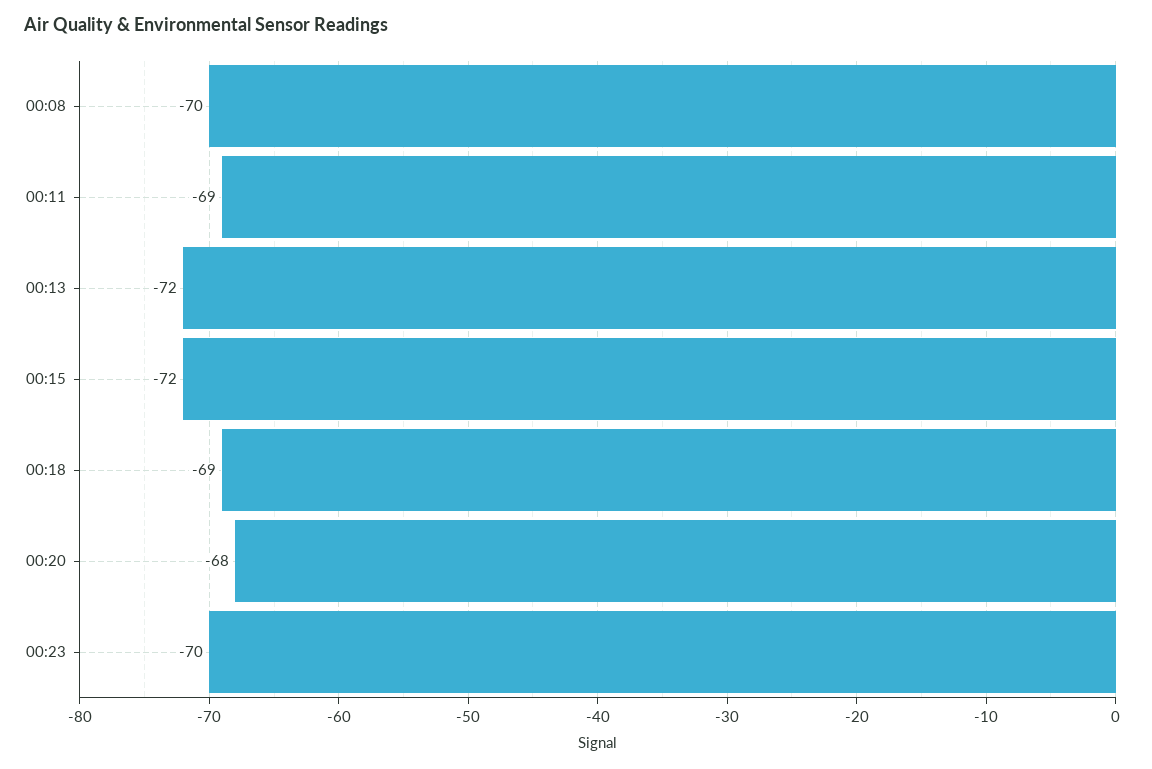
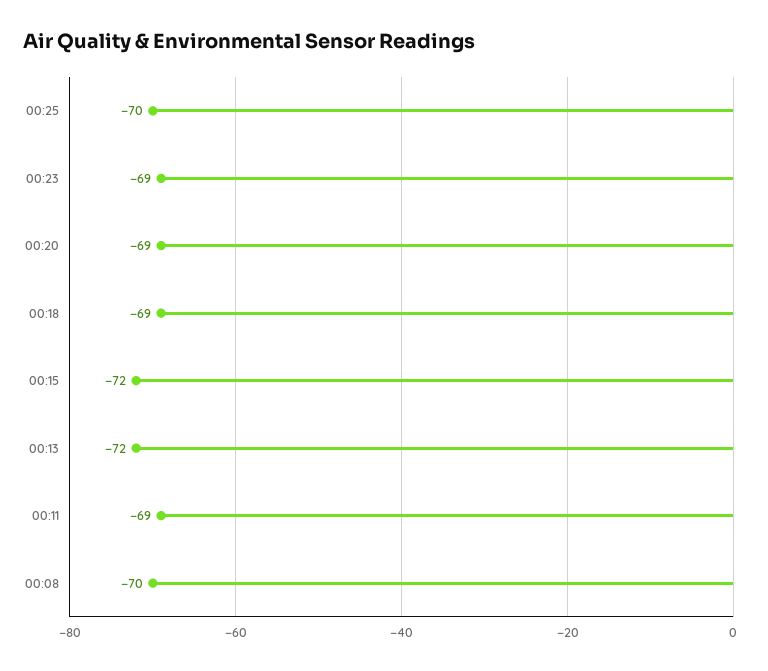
00:20: -68 -> -69
00:23: -70 -> -69
00:25: none -> -70

